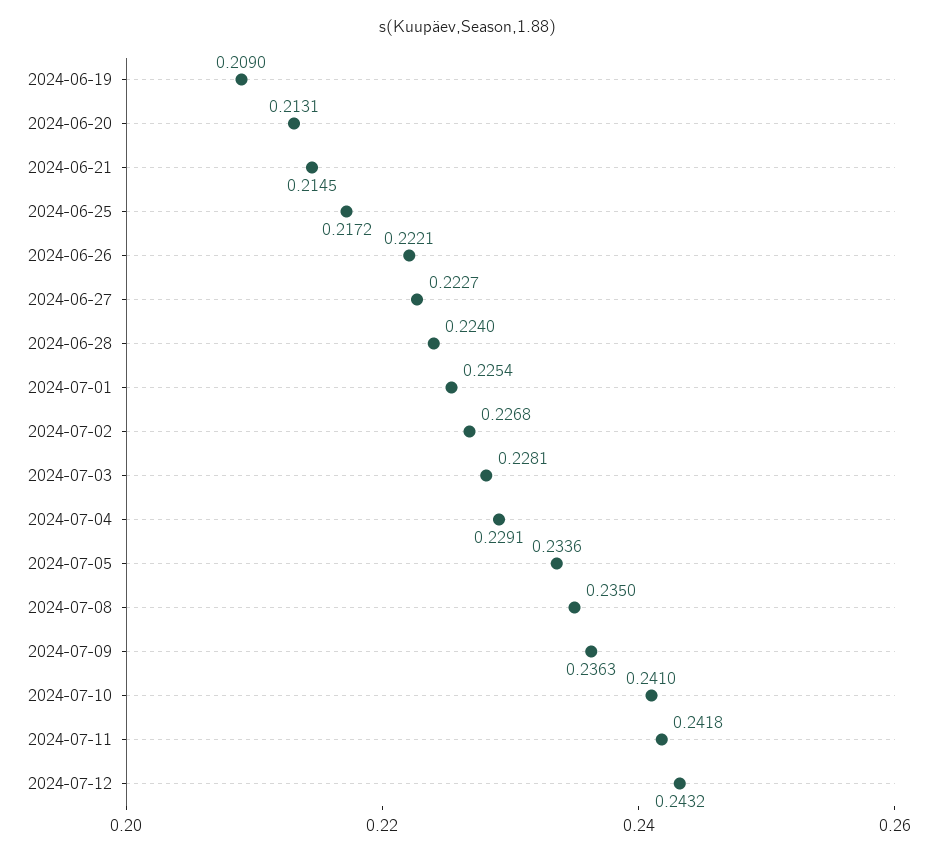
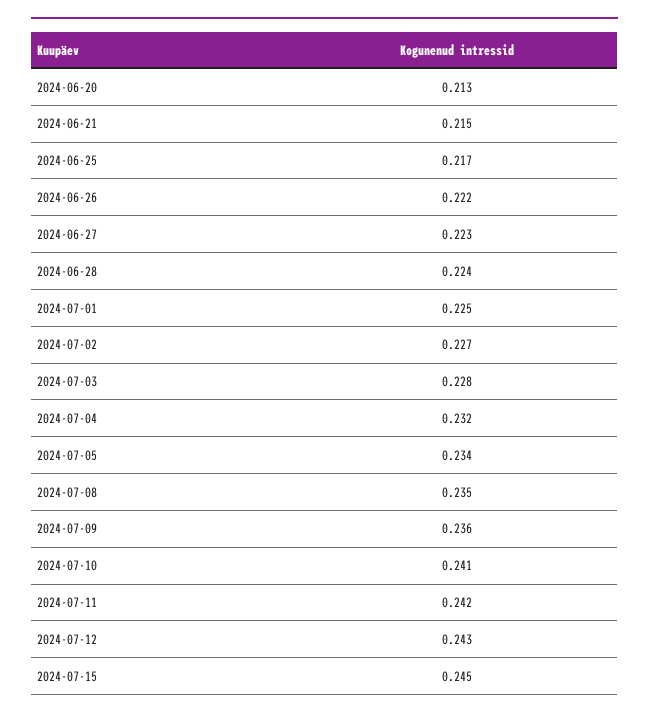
2024-06-19: 0.209 -> none
2024-07-04: 0.2291 -> 0.232
2024-07-15: none -> 0.245

